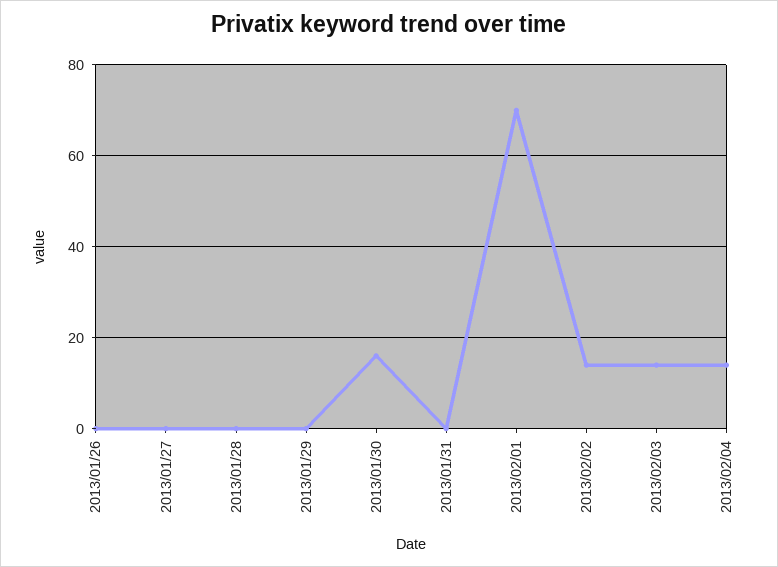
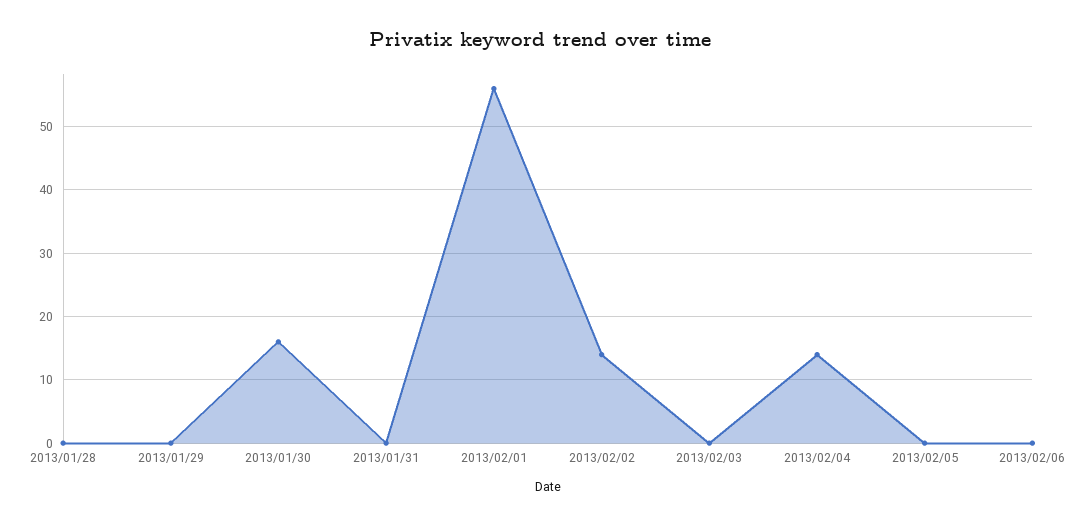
2013/01/26: 0 -> none
2013/01/27: 0 -> none
2013/02/01: 70 -> 56
2013/02/03: 15 -> 0
2013/02/05: none -> 0
2013/02/06: none -> 0

